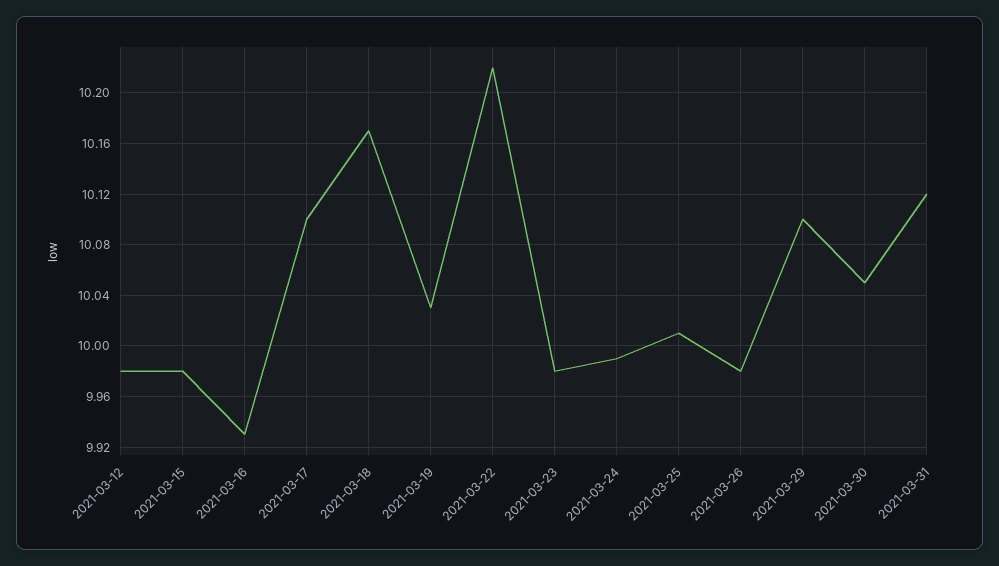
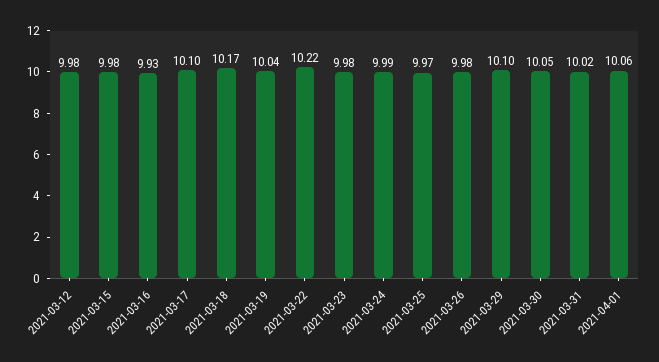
2021-03-19: 10.03 -> 10.04
2021-03-25: 10.01 -> 9.97
2021-03-31: 10.12 -> 10.02
2021-04-01: none -> 10.06

